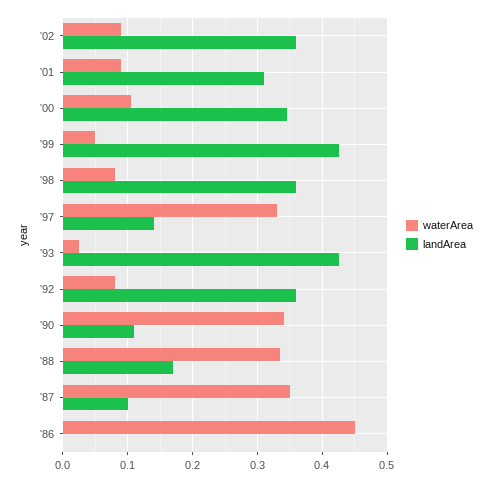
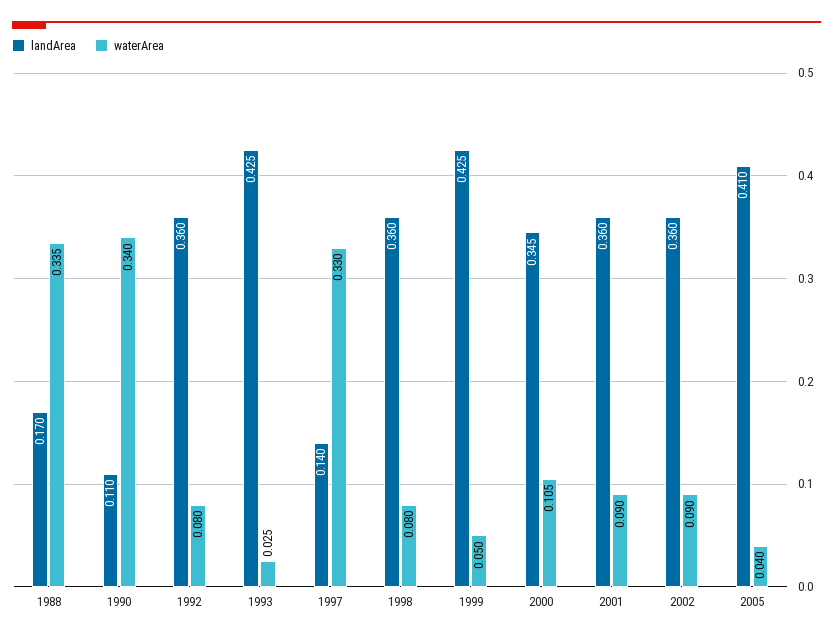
landArea, '01: 0.31 -> 0.36
waterArea, '87: 0.35 -> none
landArea, '87: 0.1 -> none
waterArea, '86: 0.45 -> none
landArea, '86: 0 -> none
landArea, 2005: none -> 0.41
waterArea, 2005: none -> 0.04

